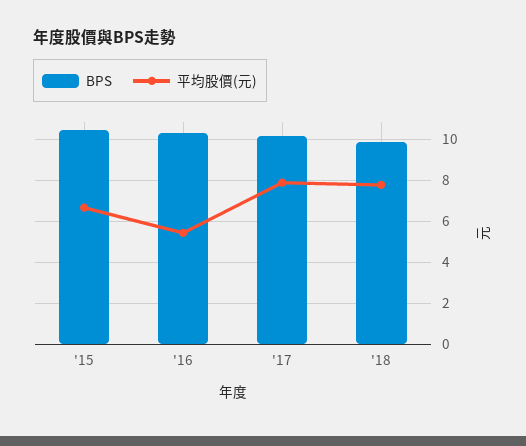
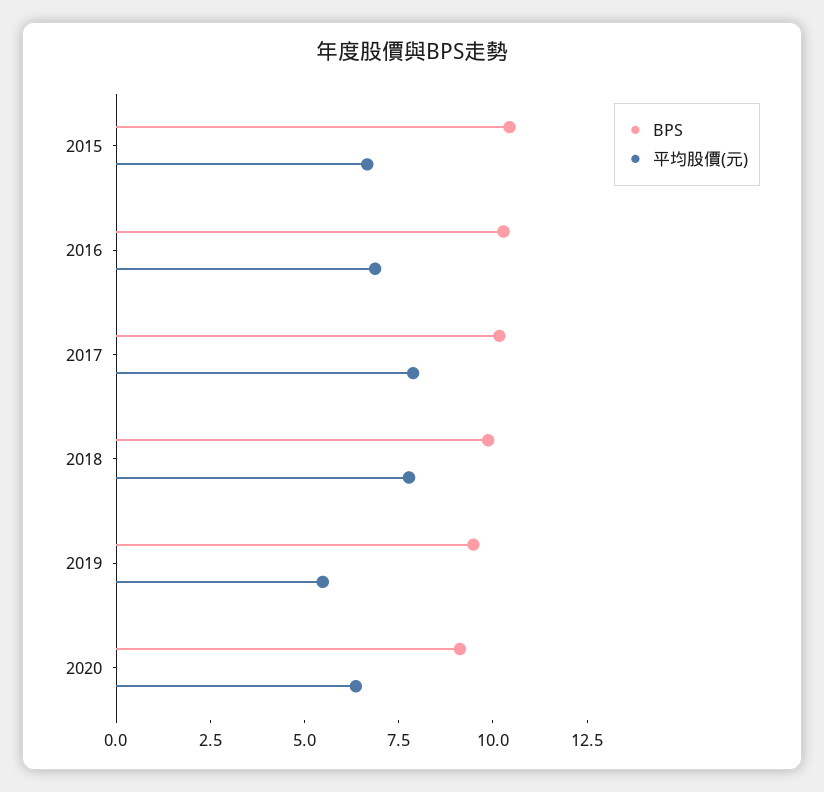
平均股價(元), '16: 5.5 -> 7
BPS, 2019: none -> 9.5
平均股價(元), 2019: none -> 5.5
BPS, 2020: none -> 9
平均股價(元), 2020: none -> 6.5

